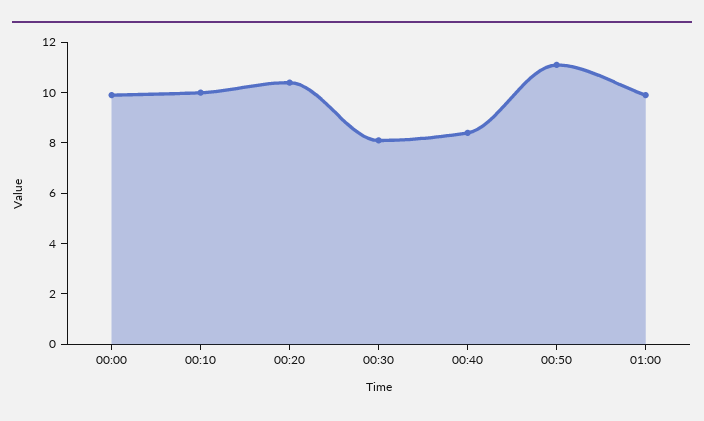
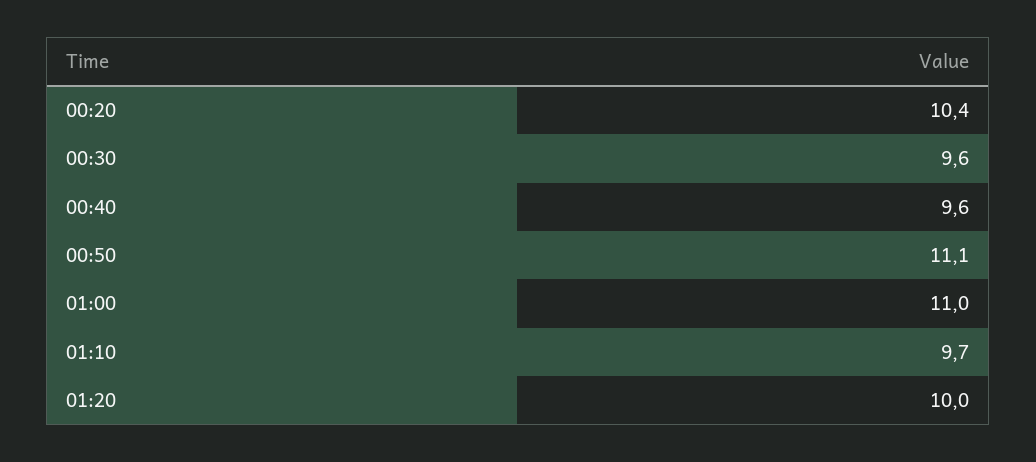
00:00: 10 -> none
00:10: 10 -> none
00:30: 8 -> 9.6
00:40: 8.5 -> 9.6
01:00: 10 -> 11
01:10: none -> 9.7
01:20: none -> 10

